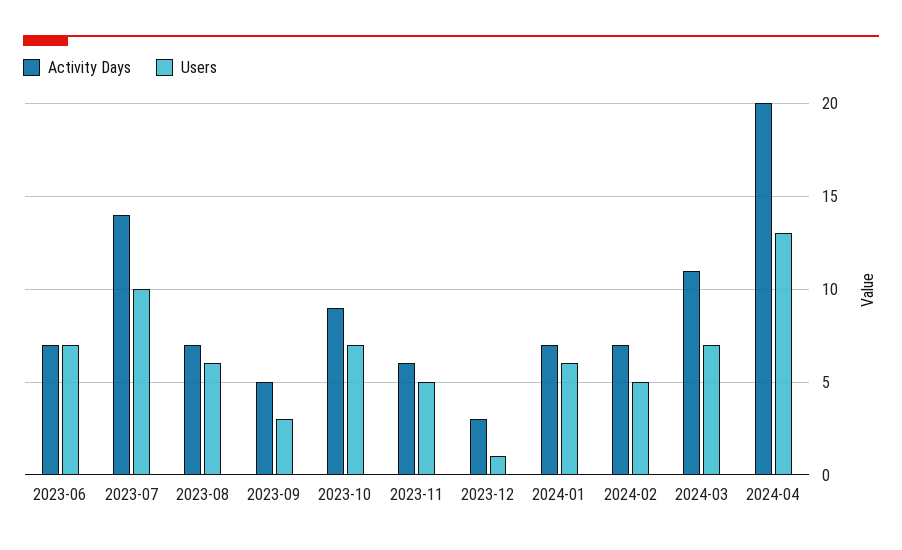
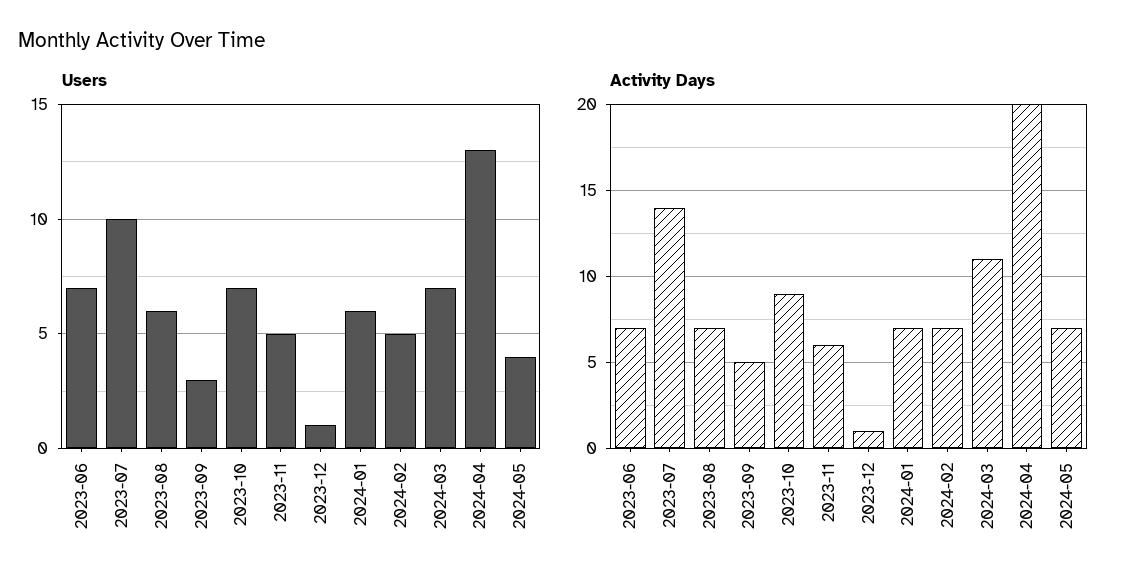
Activity Days, 2023-12: 3 -> 1
Users, 2024-05: none -> 4
Activity Days, 2024-05: none -> 7

